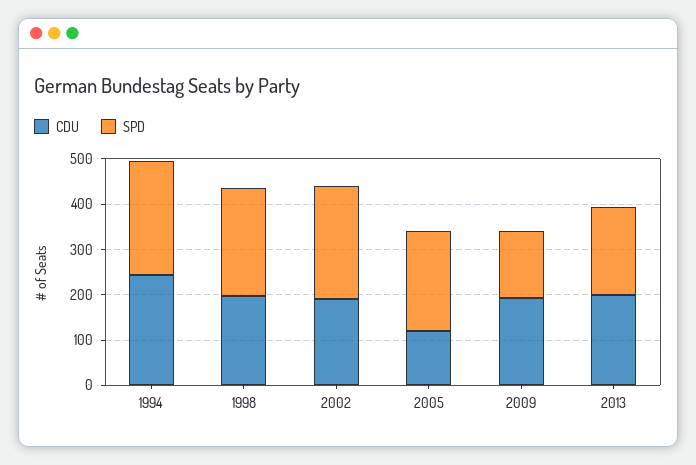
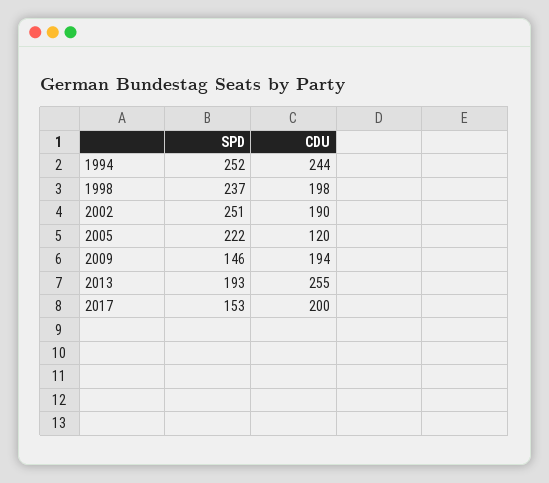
CDU, 2013: 200 -> 255
SPD, 2017: none -> 153
CDU, 2017: none -> 200

